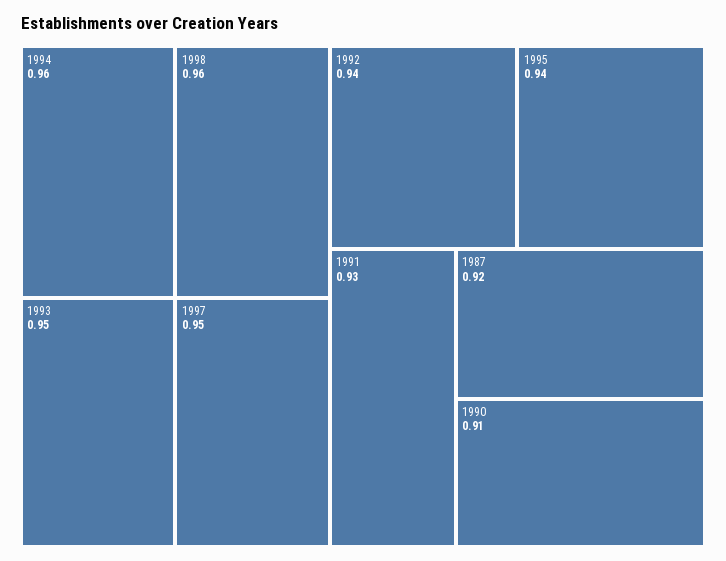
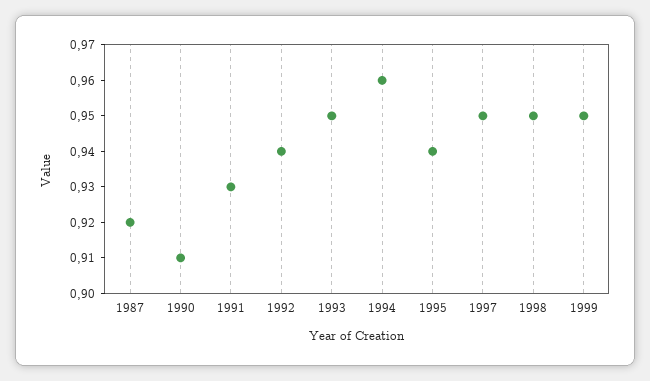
1998: 0.96 -> 0.95
1999: none -> 0.95

